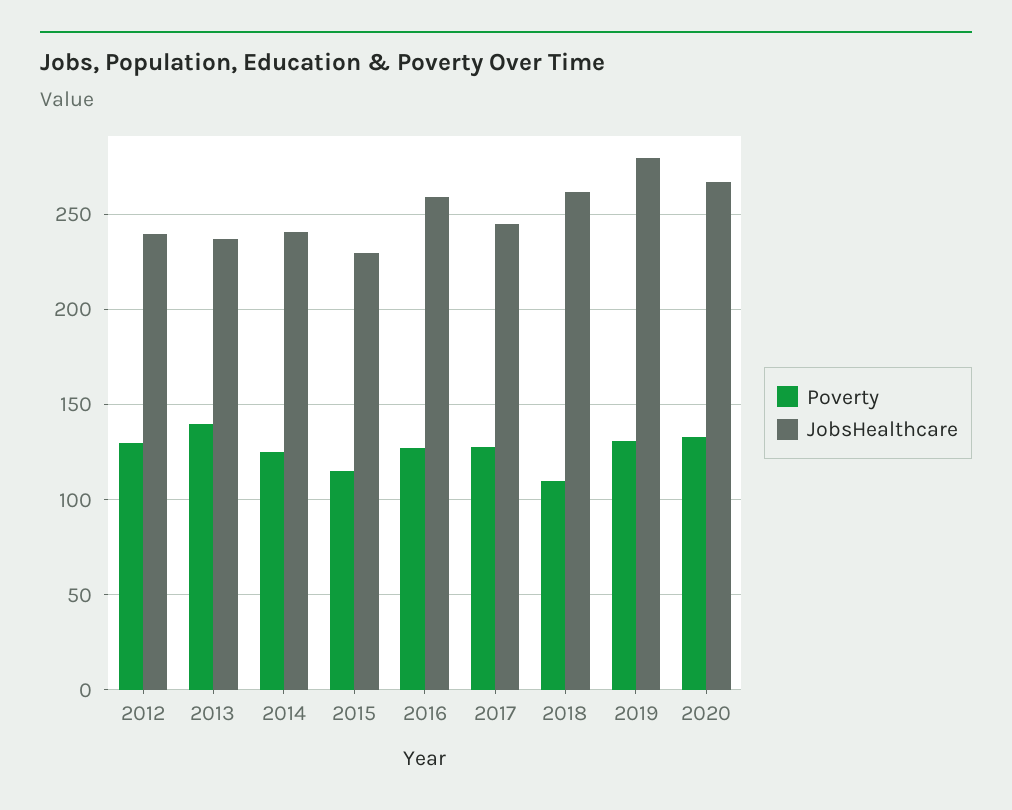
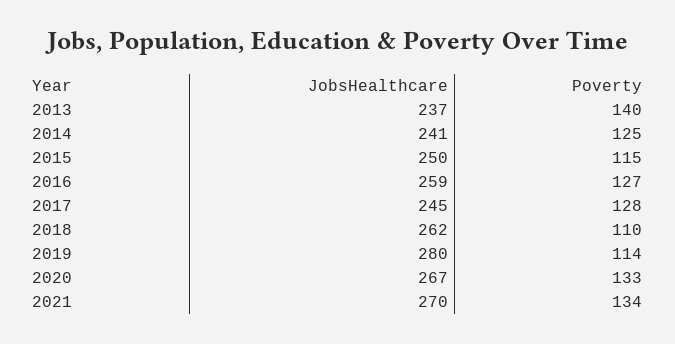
Poverty, 2012: 130 -> none
JobsHealthcare, 2012: 240 -> none
JobsHealthcare, 2015: 230 -> 250
Poverty, 2019: 130 -> 114
JobsHealthcare, 2021: none -> 270
Poverty, 2021: none -> 134

